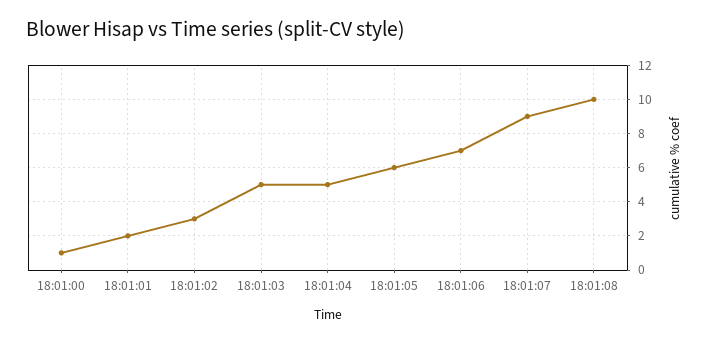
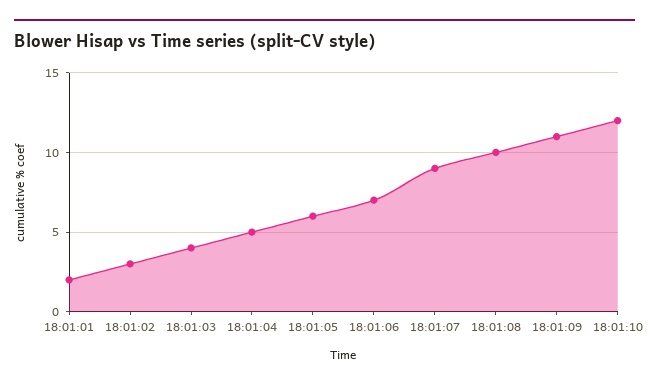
18:01:00: 1 -> none
18:01:03: 5 -> 4
18:01:09: none -> 11
18:01:10: none -> 12

